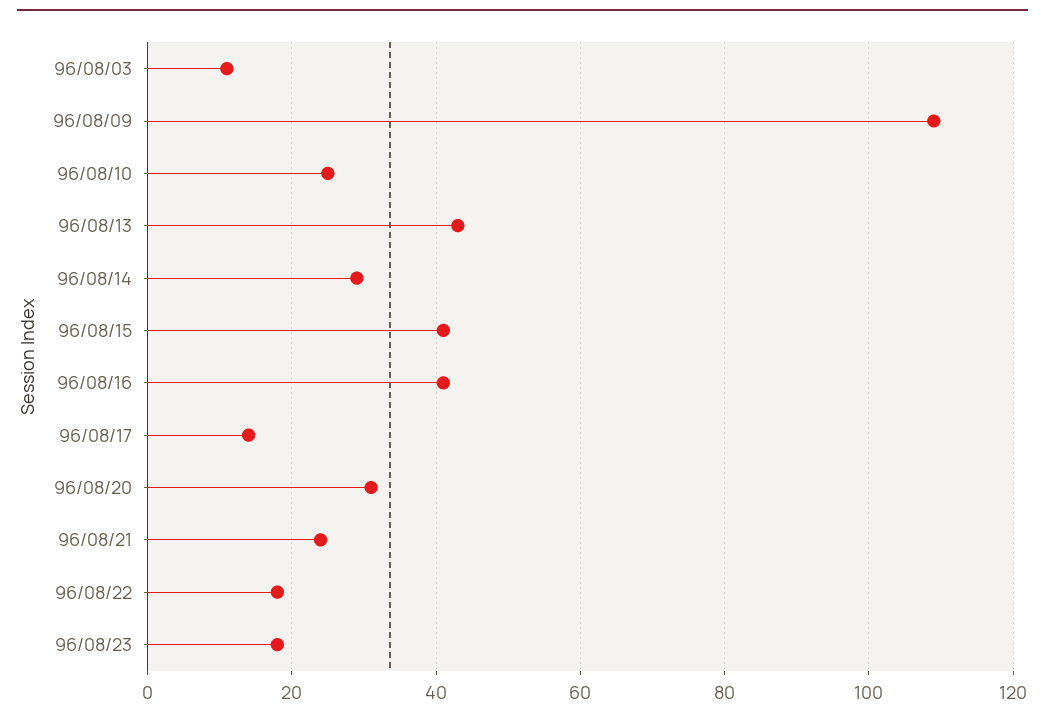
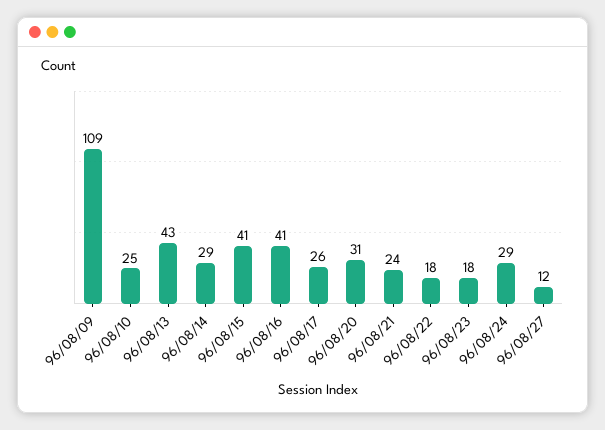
96/08/03: 10 -> none
96/08/17: 15 -> 26
96/08/24: none -> 29
96/08/27: none -> 12

